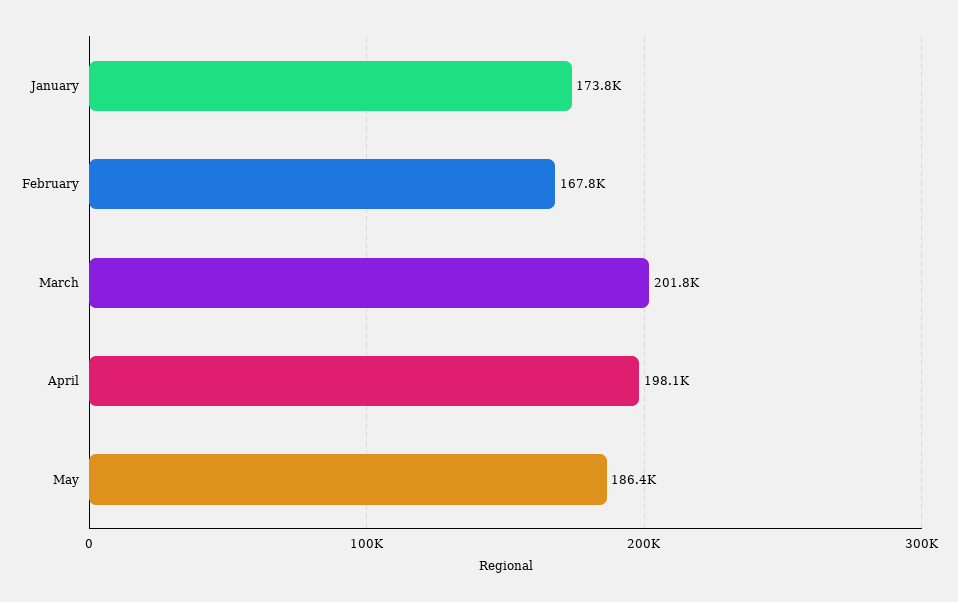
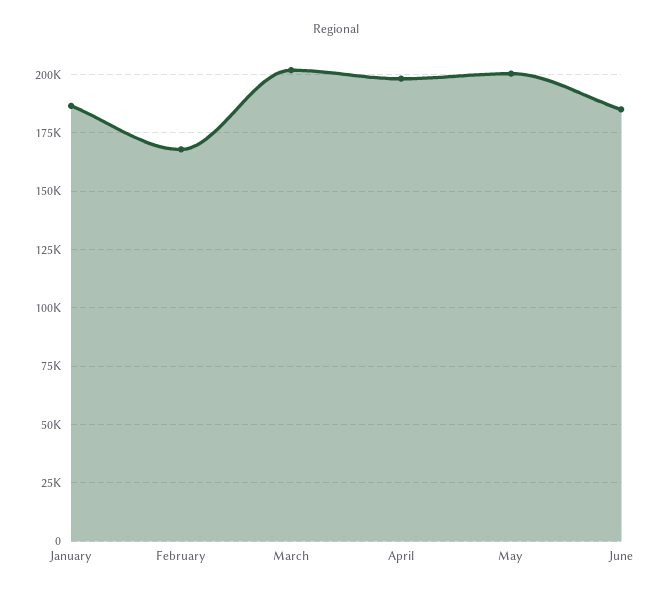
January: 173800 -> 185000
May: 186400 -> 200000
June: none -> 185000

